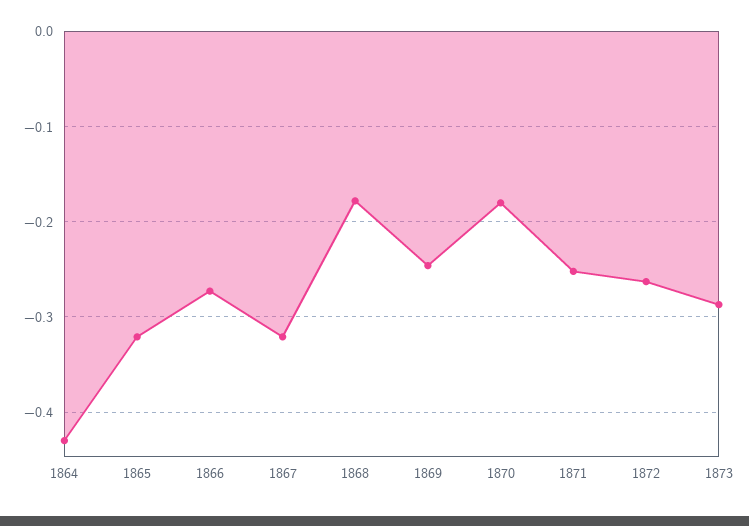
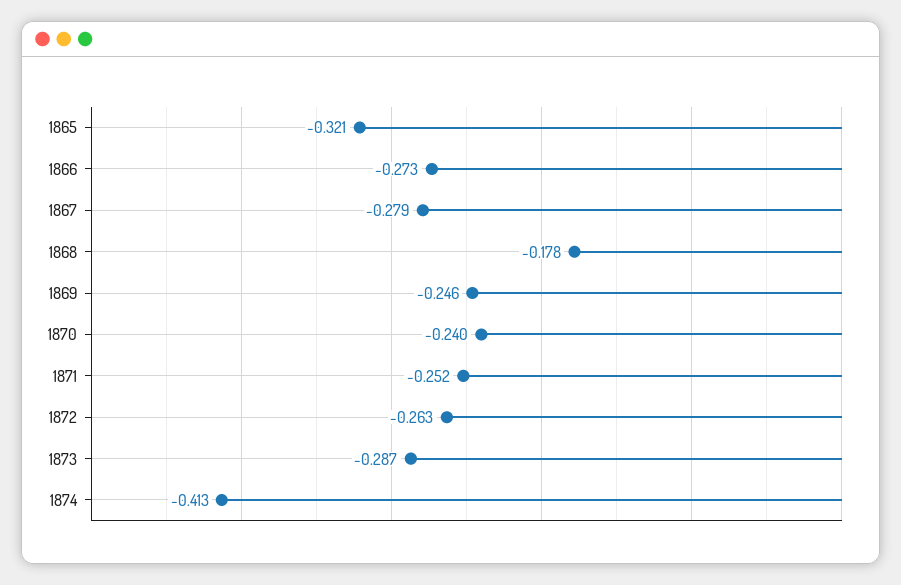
1864: -0.43 -> none
1867: -0.32 -> -0.279
1870: -0.18 -> -0.24
1874: none -> -0.413

